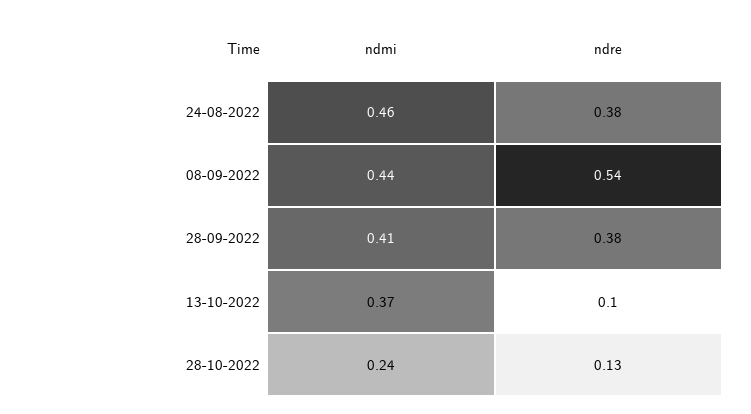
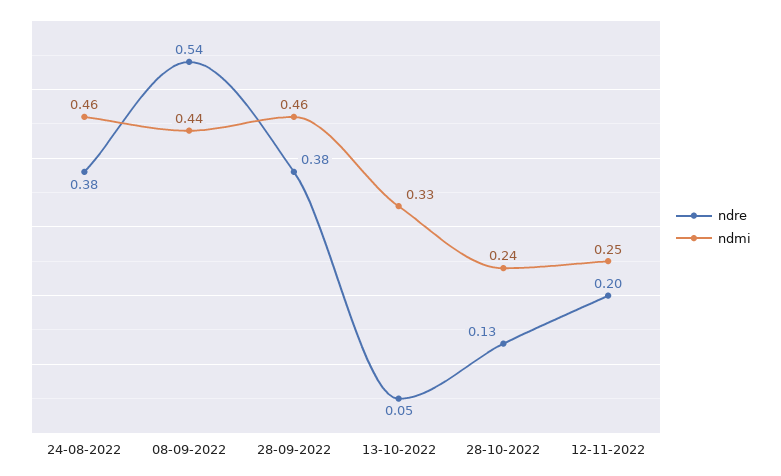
ndmi, 28-09-2022: 0.41 -> 0.46
ndmi, 13-10-2022: 0.37 -> 0.33
ndre, 13-10-2022: 0.1 -> 0.05
ndre, 12-11-2022: none -> 0.2
ndmi, 12-11-2022: none -> 0.25

